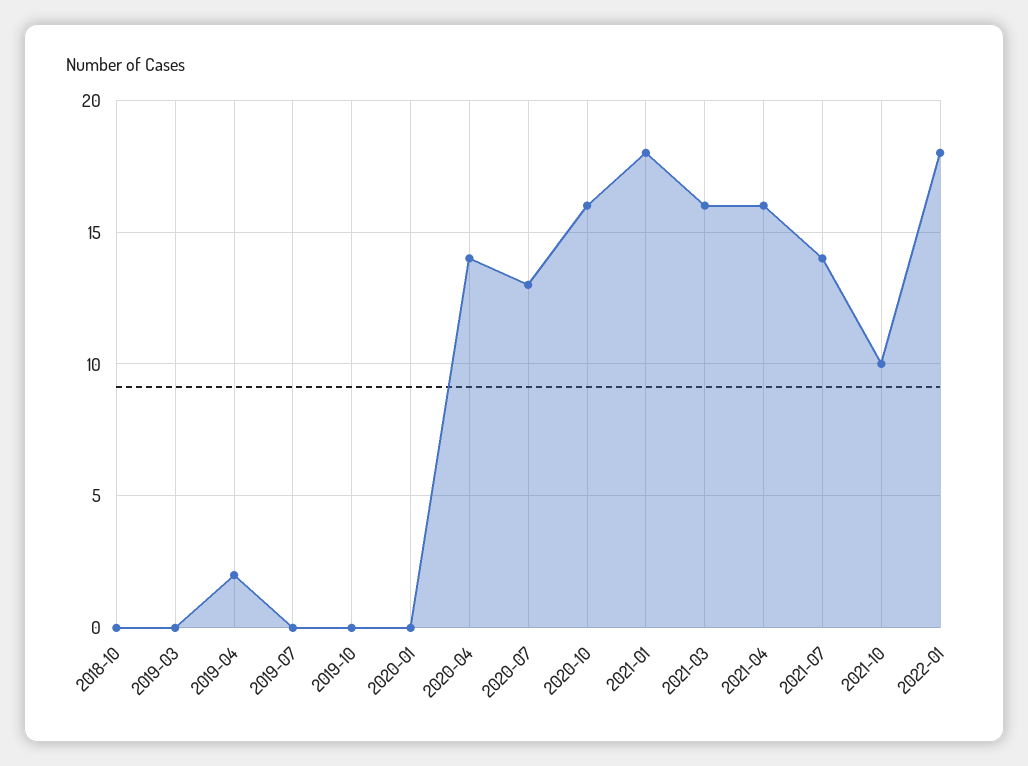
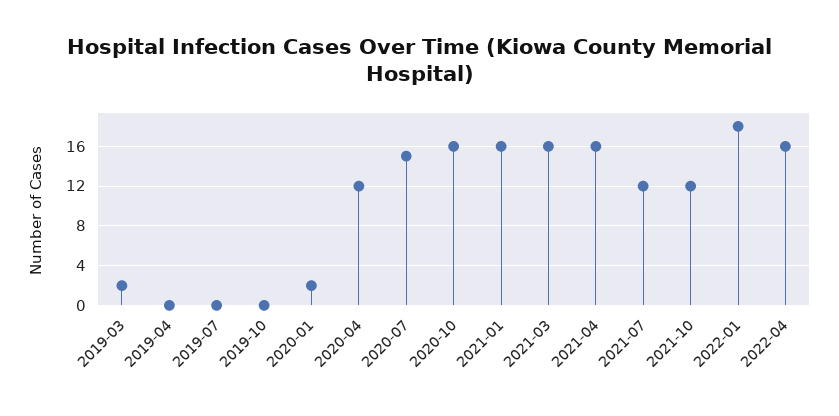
2018-10: 0 -> none
2019-03: 0 -> 2
2019-04: 2 -> 0
2020-01: 0 -> 2
2020-04: 14 -> 12
2020-07: 13 -> 15
2021-01: 18 -> 16
2021-07: 14 -> 12
2021-10: 10 -> 12
2022-04: none -> 16

